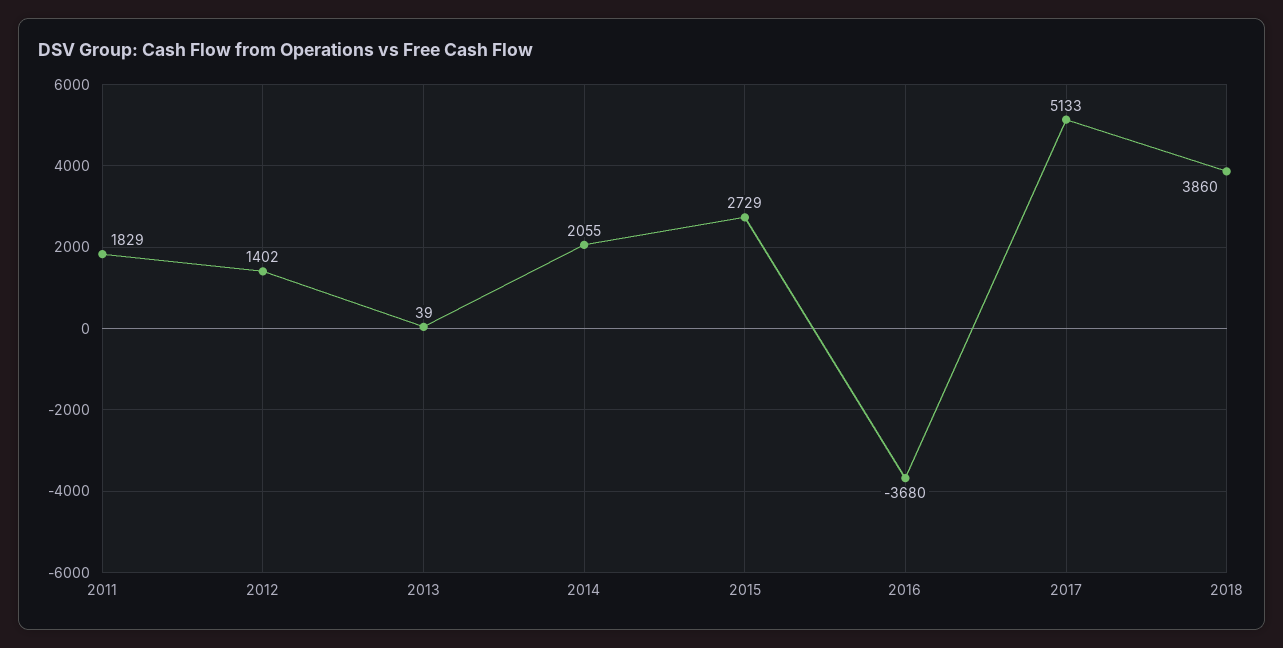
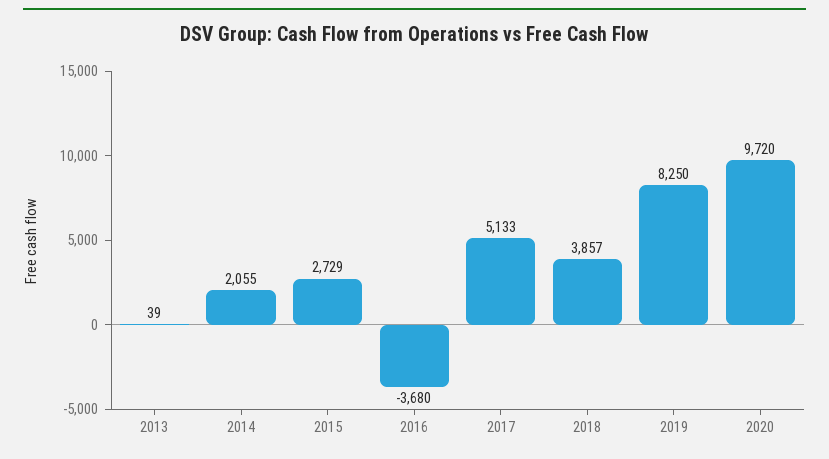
2011: 1829 -> none
2012: 1402 -> none
2018: 3860 -> 3857
2019: none -> 8250
2020: none -> 9720

